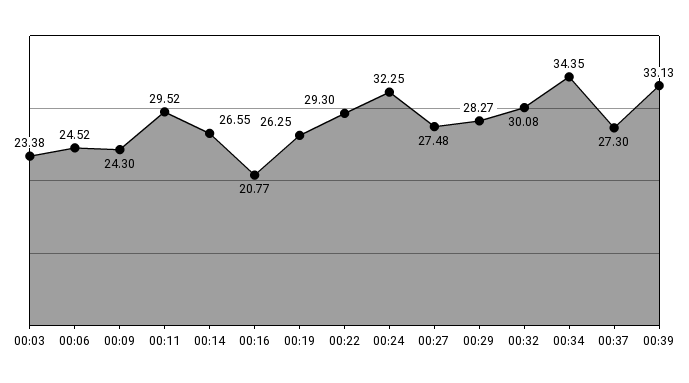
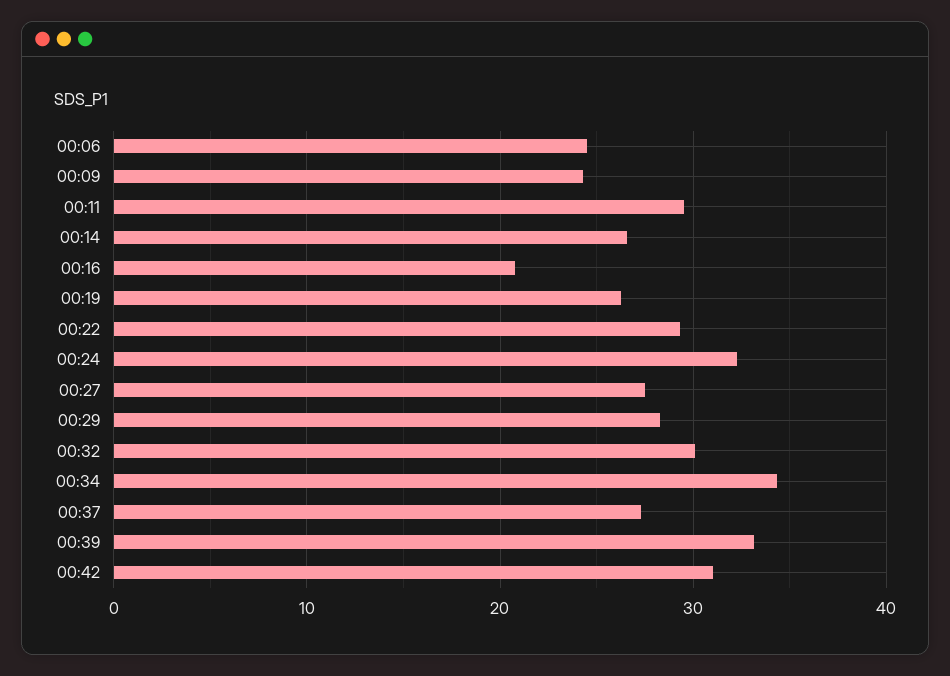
00:03: 23.38 -> none
00:42: none -> 31

